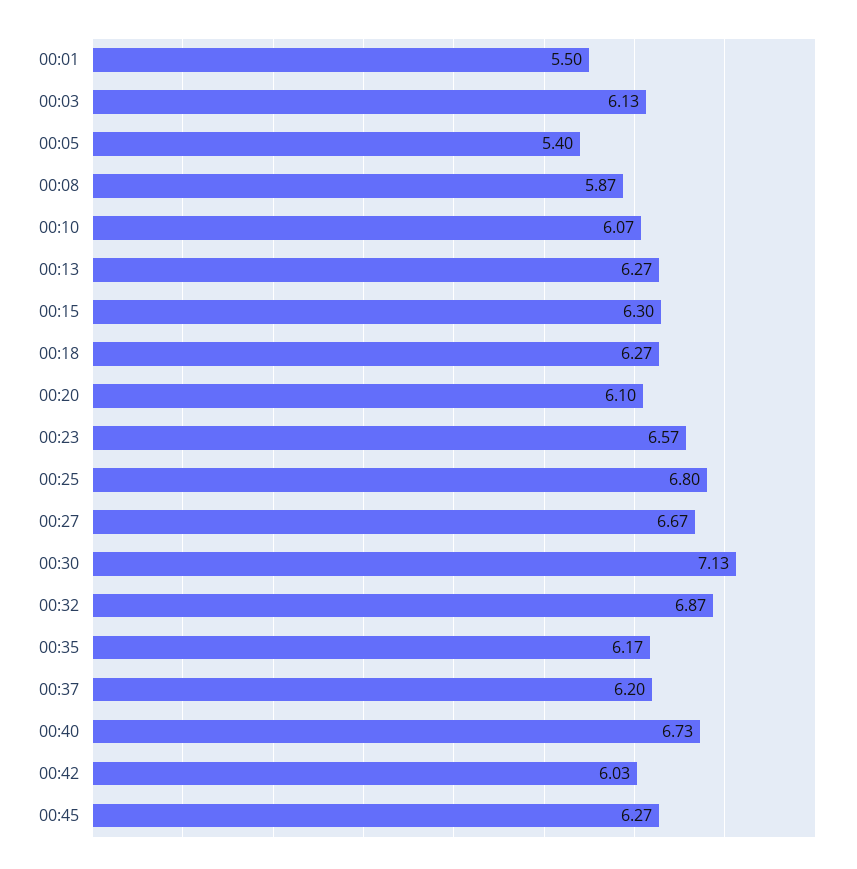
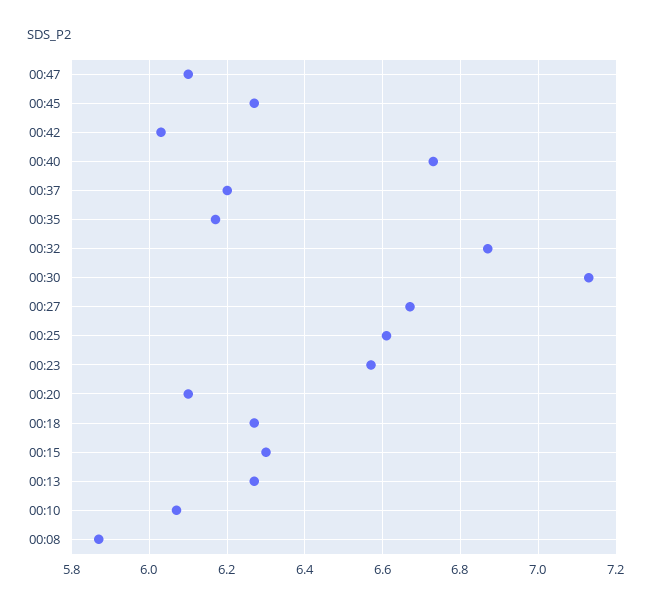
00:01: 5.5 -> none
00:03: 6.13 -> none
00:05: 5.4 -> none
00:25: 6.8 -> 6.6
00:47: none -> 6.1

